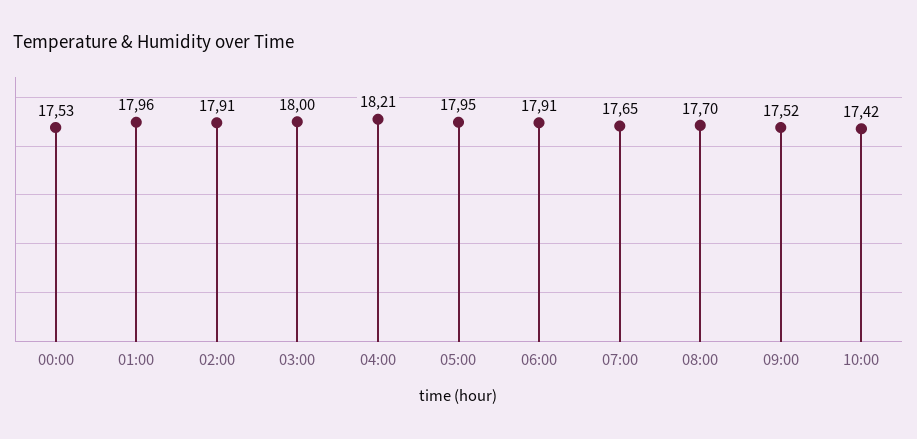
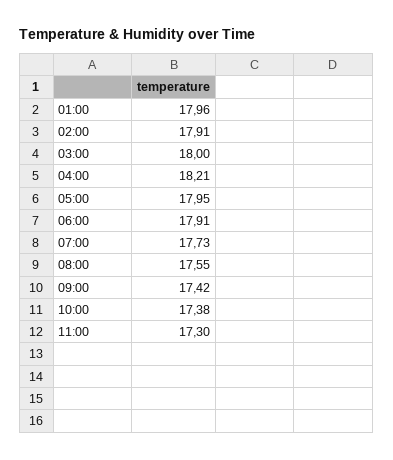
00:00: 17.53 -> none
07:00: 17.65 -> 17.73
08:00: 17.7 -> 17.55
09:00: 17.52 -> 17.42
10:00: 17.42 -> 17.38
11:00: none -> 17.3

